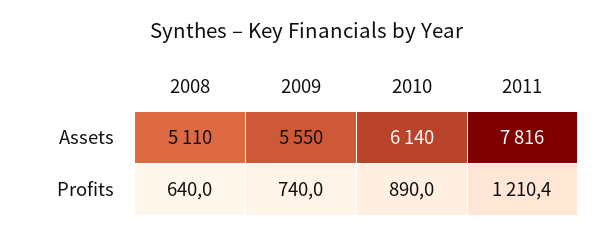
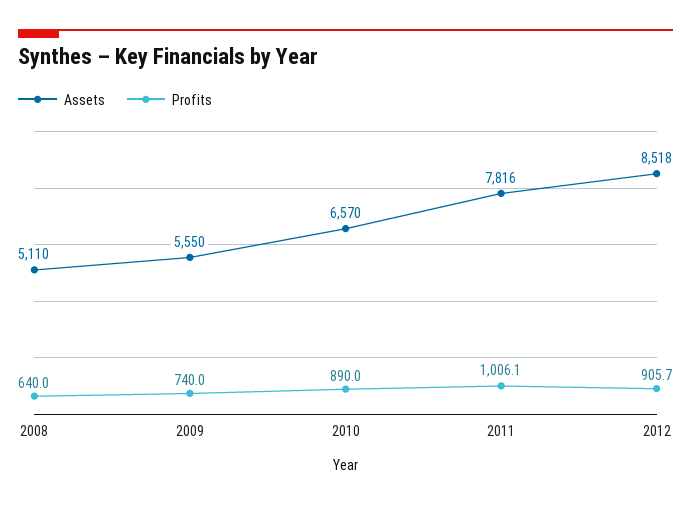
Assets, 2010: 6140 -> 6570
Profits, 2011: 1210.4 -> 1006.1
Assets, 2012: none -> 8518
Profits, 2012: none -> 905.7

